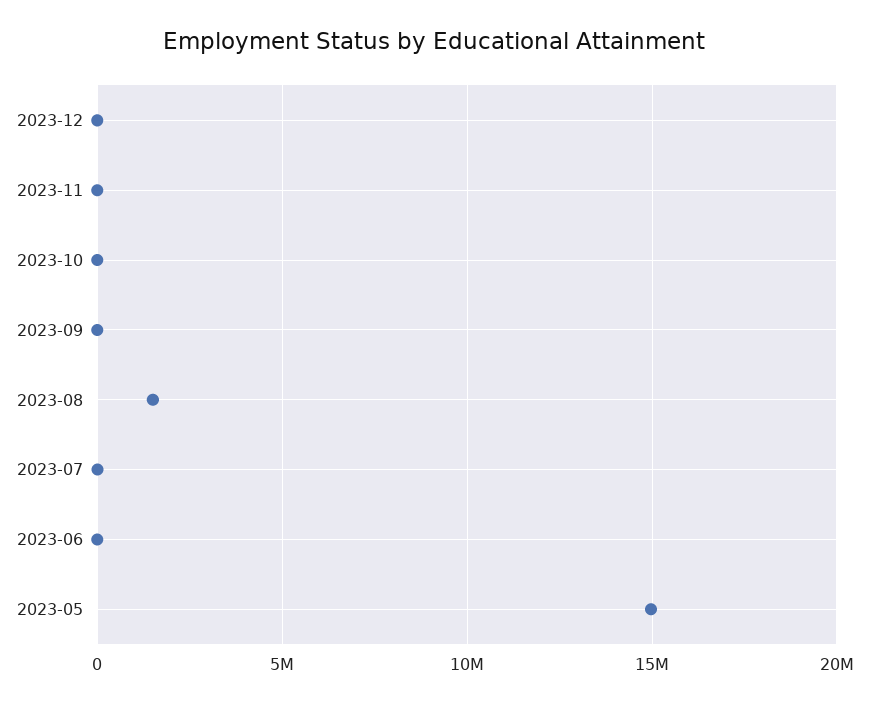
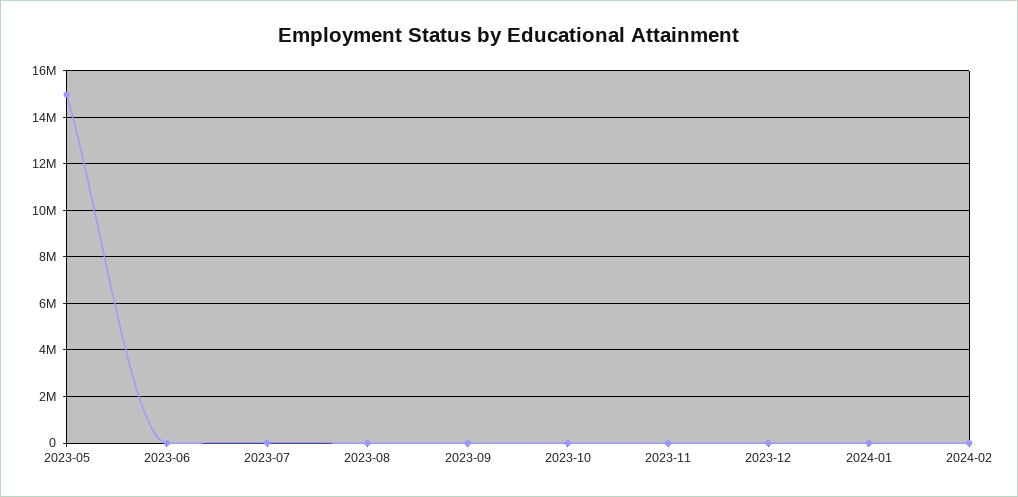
2023-08: 1500000 -> 0
2024-01: none -> 0
2024-02: none -> 0

